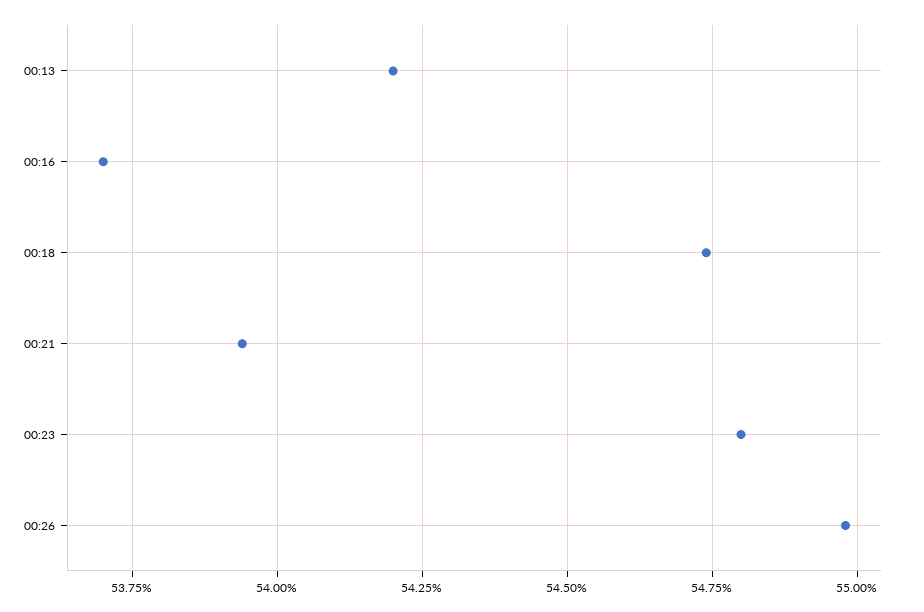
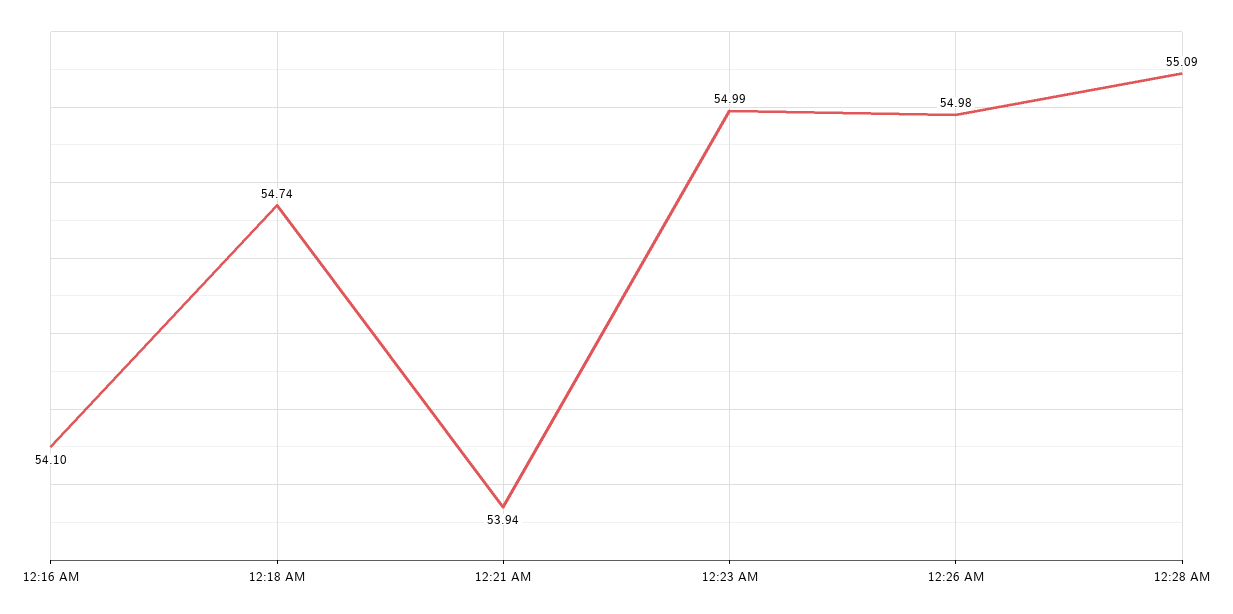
00:13: 54.2 -> none
00:16: 53.7 -> 54.1
00:23: 54.8 -> 54.99
12:28 AM: none -> 55.09

